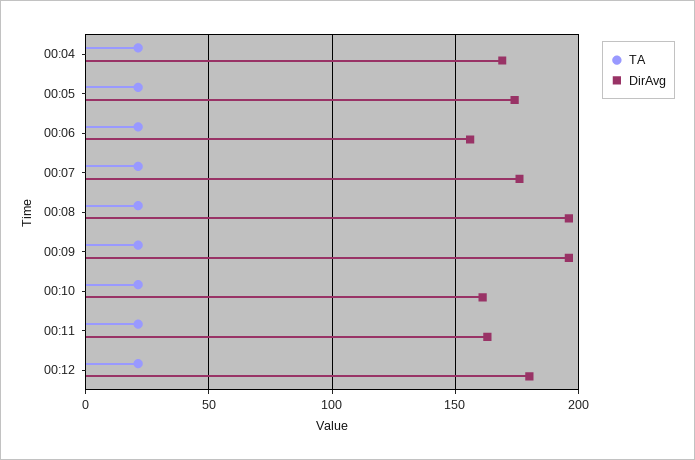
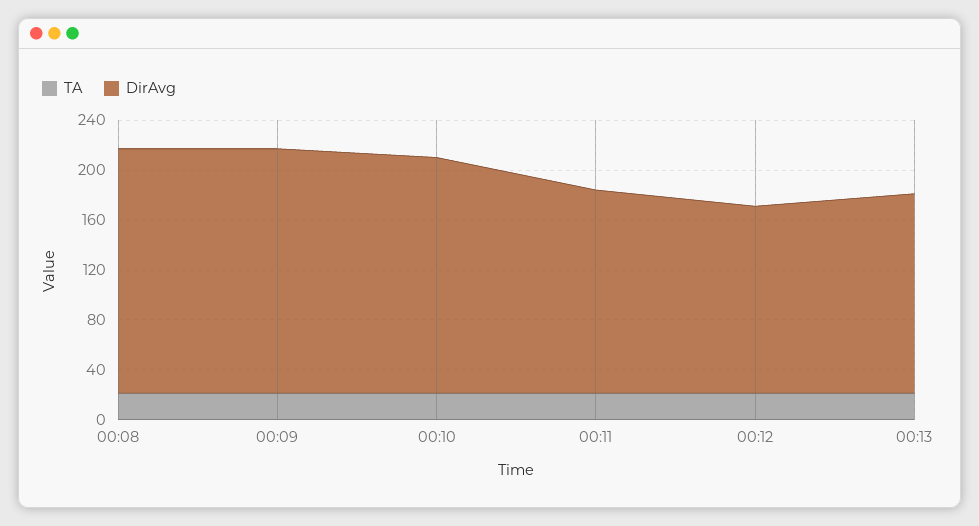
TA, 00:04: 20 -> none
DirAvg, 00:04: 170 -> none
TA, 00:05: 20 -> none
DirAvg, 00:05: 175 -> none
TA, 00:06: 20 -> none
DirAvg, 00:06: 155 -> none
TA, 00:07: 20 -> none
DirAvg, 00:07: 175 -> none
DirAvg, 00:10: 160 -> 190
DirAvg, 00:12: 180 -> 150
TA, 00:13: none -> 20
DirAvg, 00:13: none -> 160

